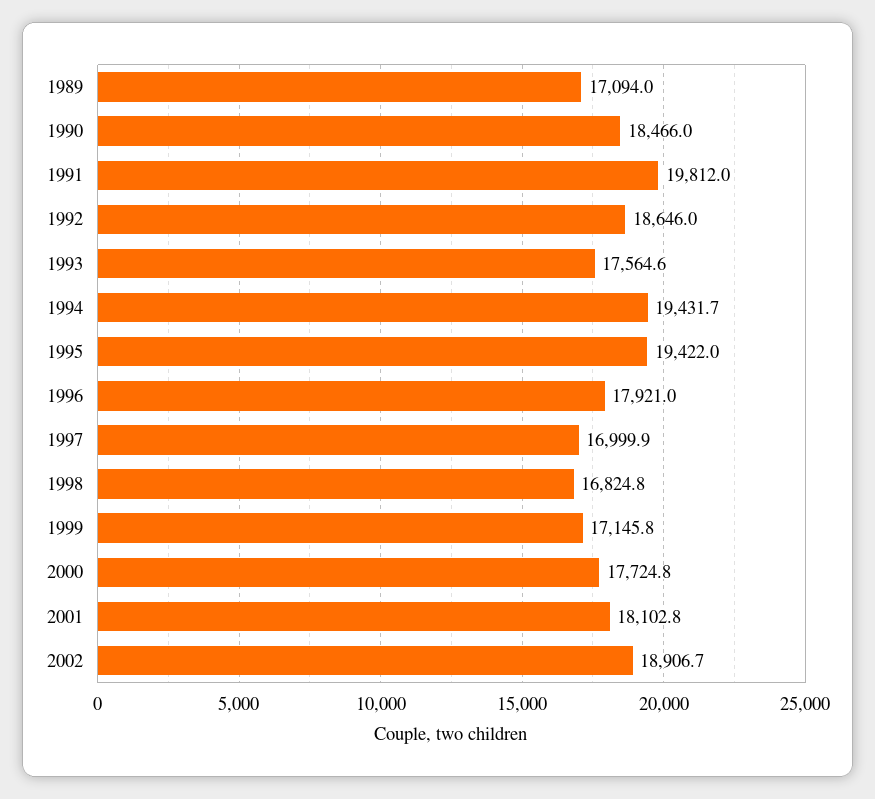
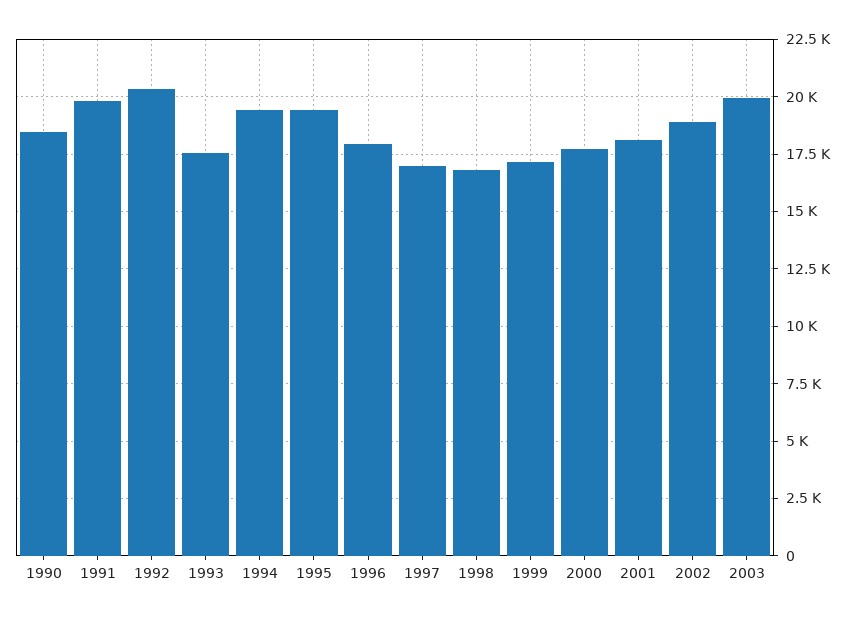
1989: 17094 -> none
1992: 18646 -> 20500
2003: none -> 20000

